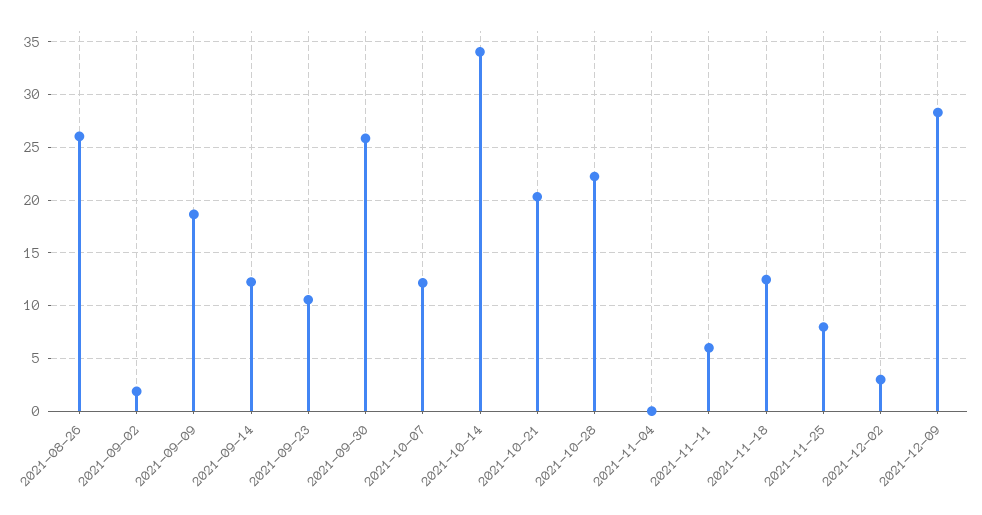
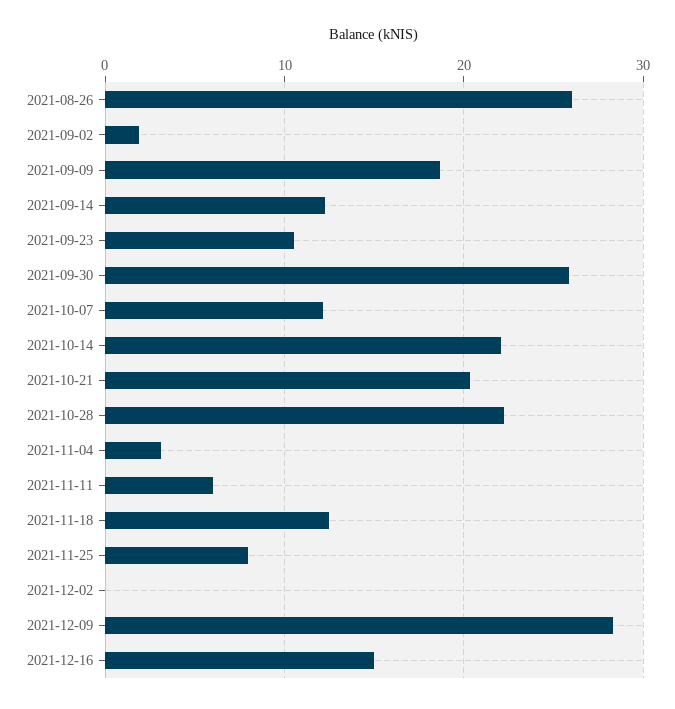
2021-10-14: 34 -> 22
2021-11-04: 0 -> 3
2021-12-02: 3 -> 0
2021-12-16: none -> 15

